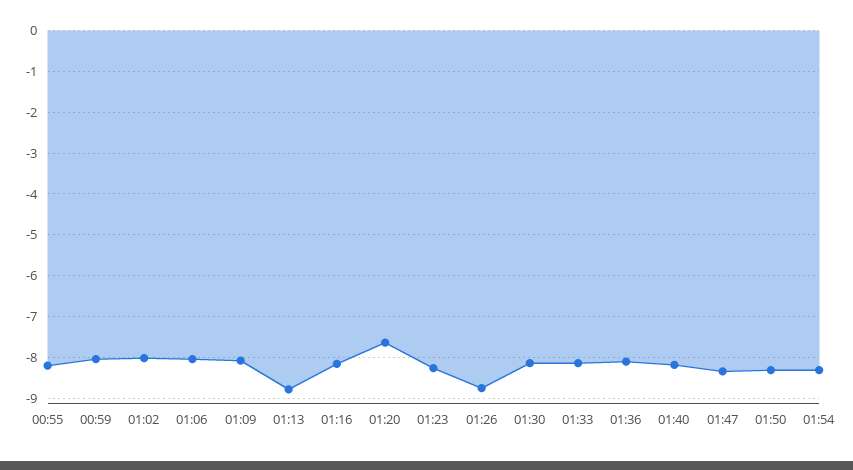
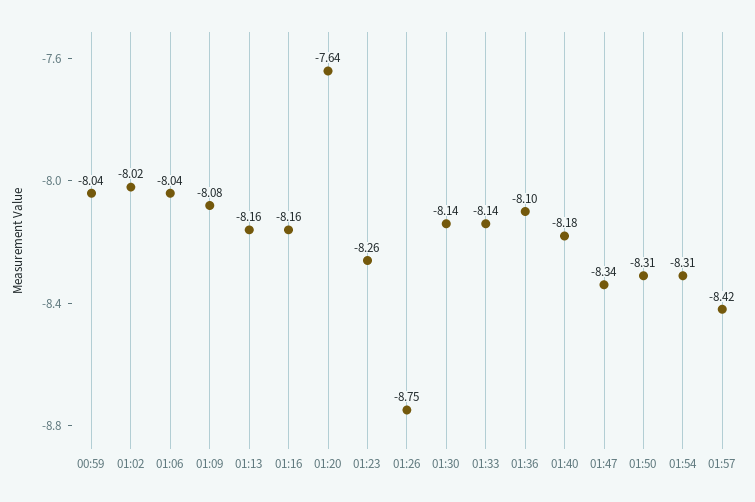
00:55: -8.2 -> none
01:13: -8.8 -> -8.16
01:57: none -> -8.42

